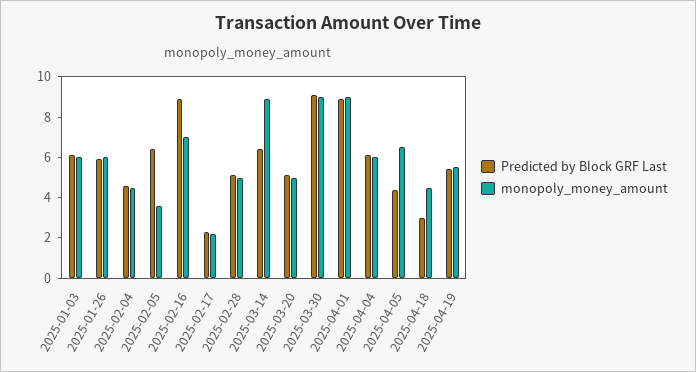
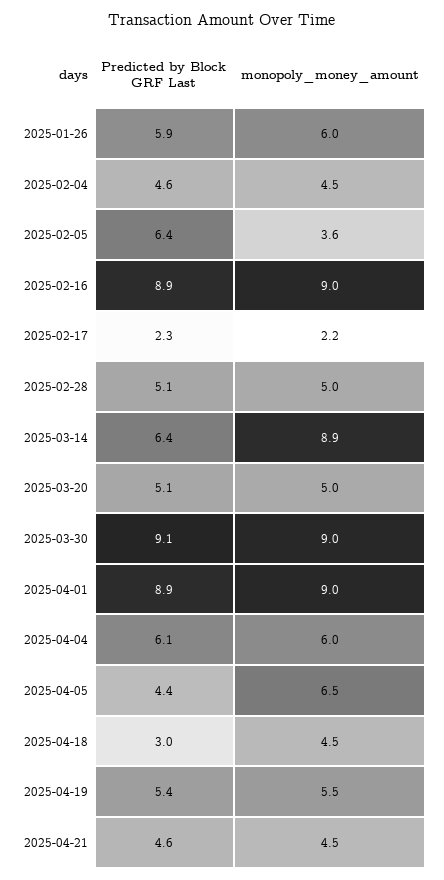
Predicted by Block GRF Last, 2025-01-03: 6 -> none
monopoly_money_amount, 2025-01-03: 6 -> none
monopoly_money_amount, 2025-02-16: 7 -> 9
Predicted by Block GRF Last, 2025-04-21: none -> 4.6
monopoly_money_amount, 2025-04-21: none -> 4.5

